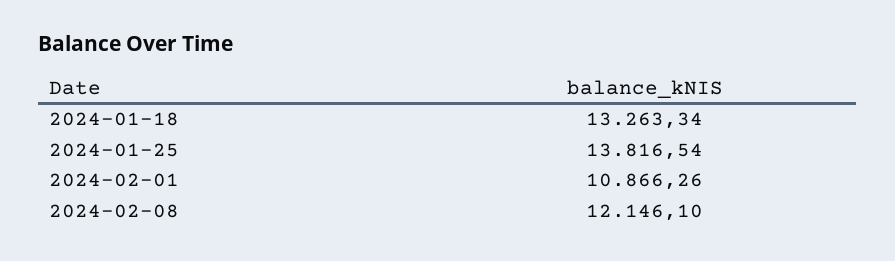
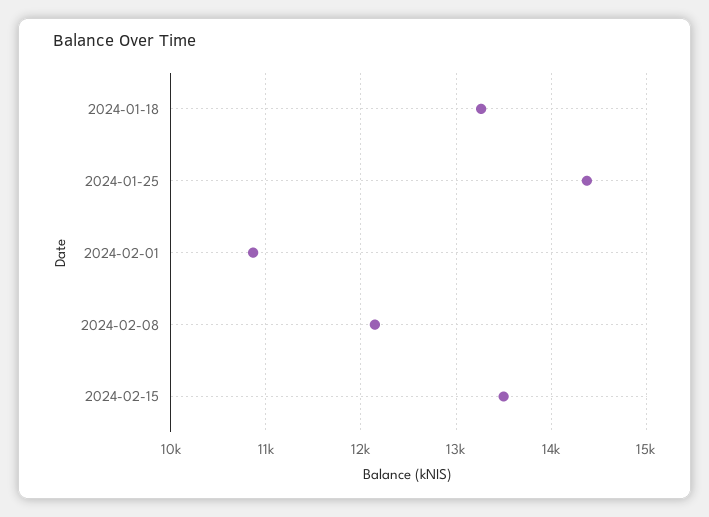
2024-01-25: 13816.54 -> 14400
2024-02-15: none -> 13500

